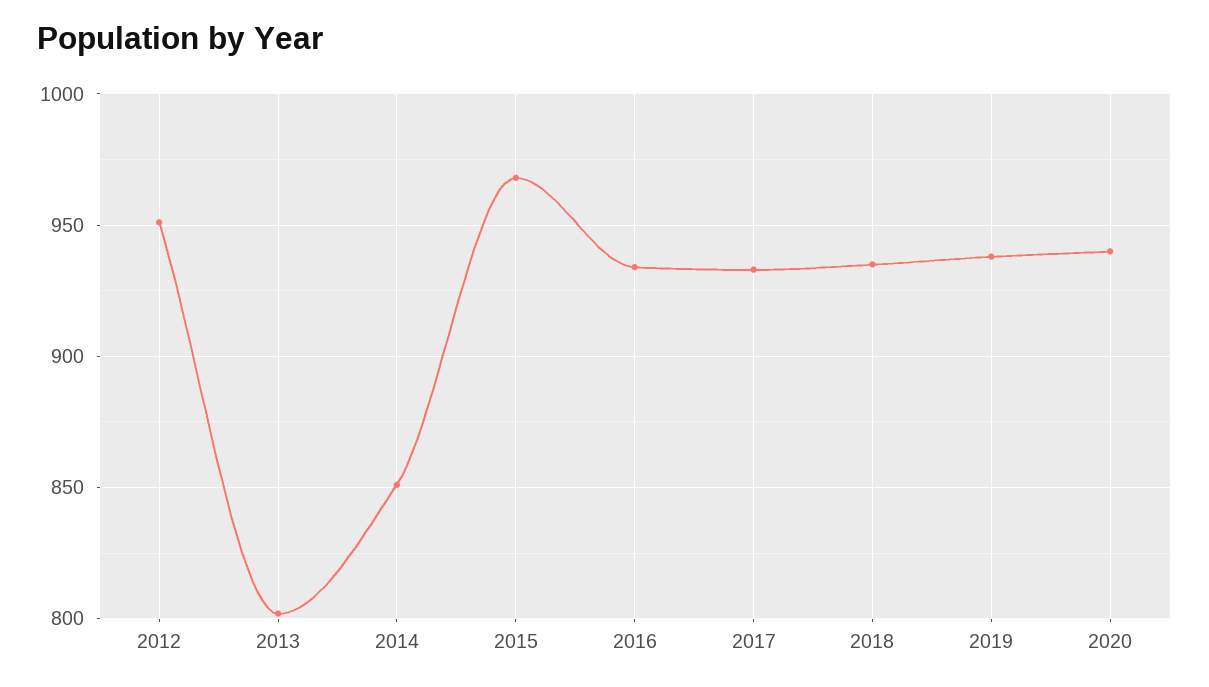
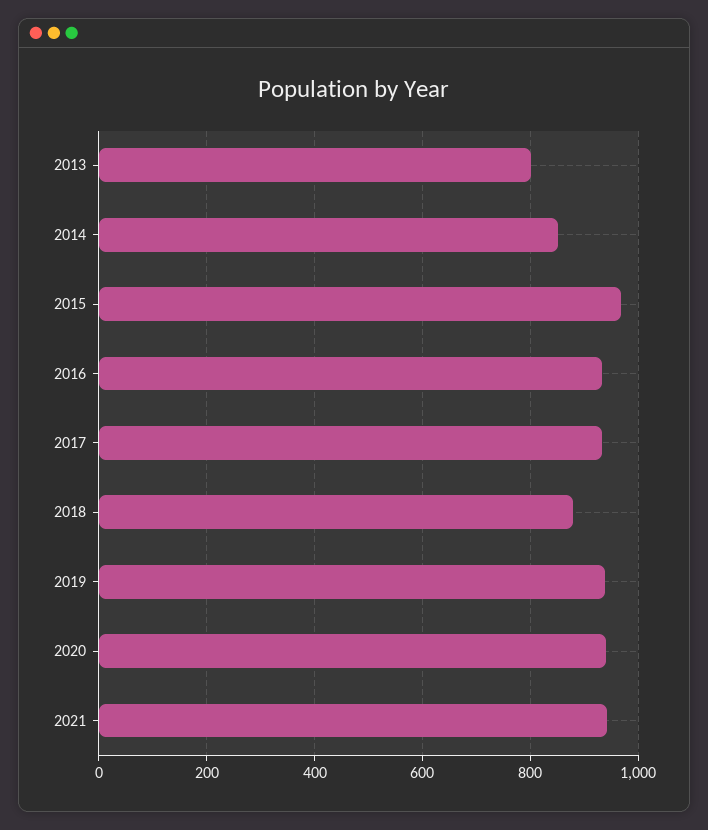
2012: 950 -> none
2018: 935 -> 880
2021: none -> 940

